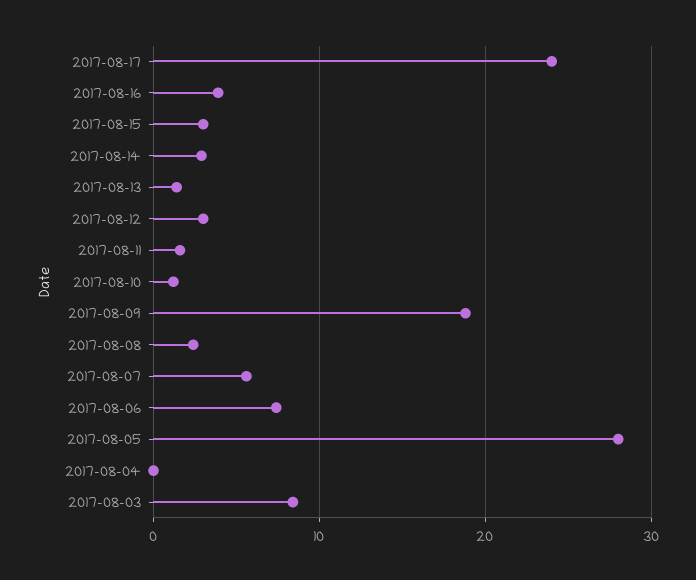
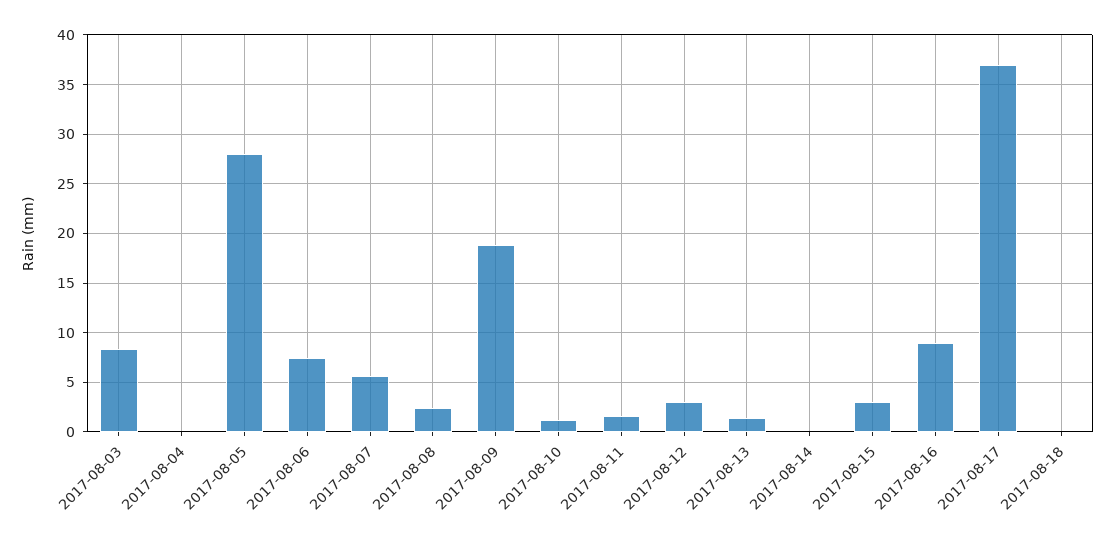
2017-08-17: 24 -> 37
2017-08-16: 4 -> 9
2017-08-14: 3 -> 0
2017-08-18: none -> 0

